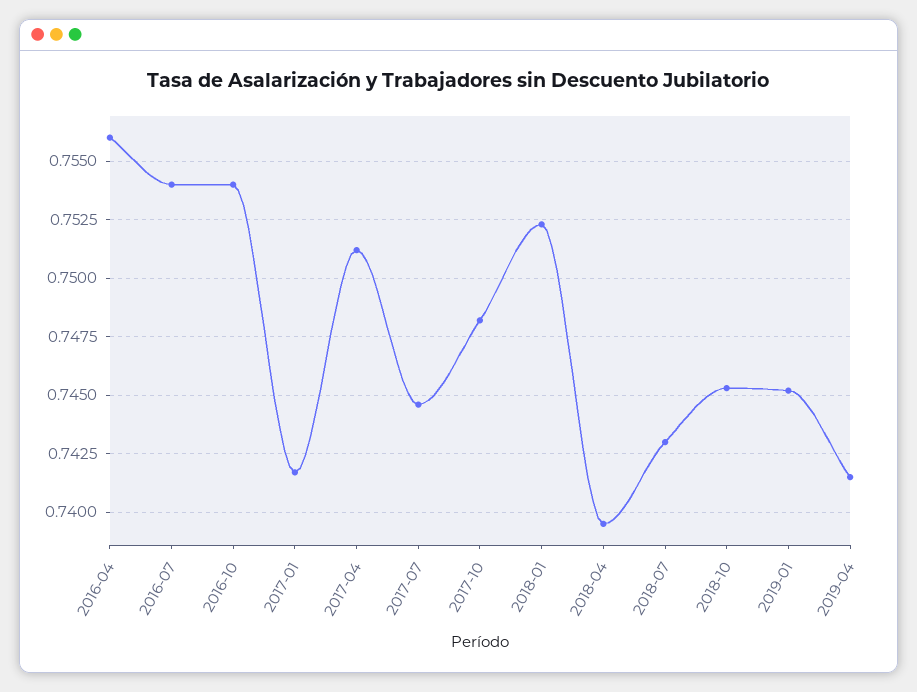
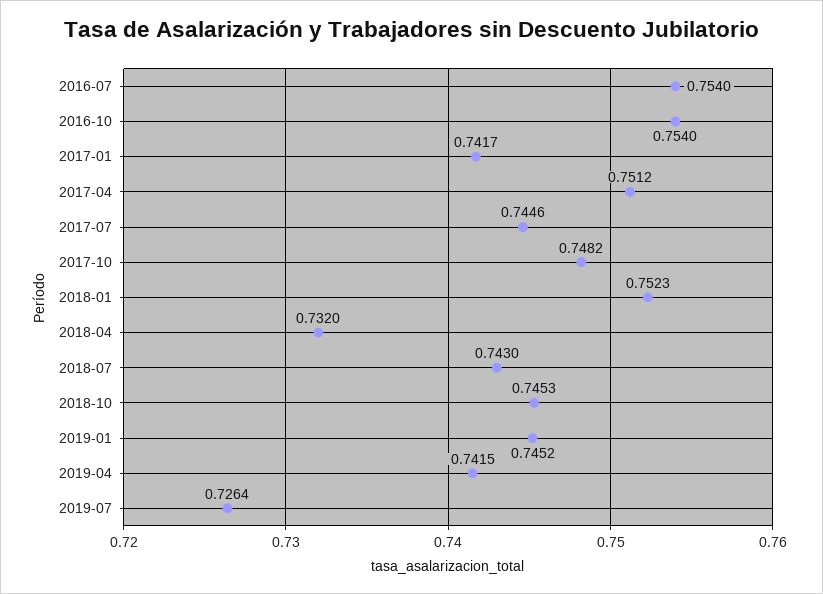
2016-04: 0.756 -> none
2018-04: 0.7395 -> 0.732
2019-07: none -> 0.7264

